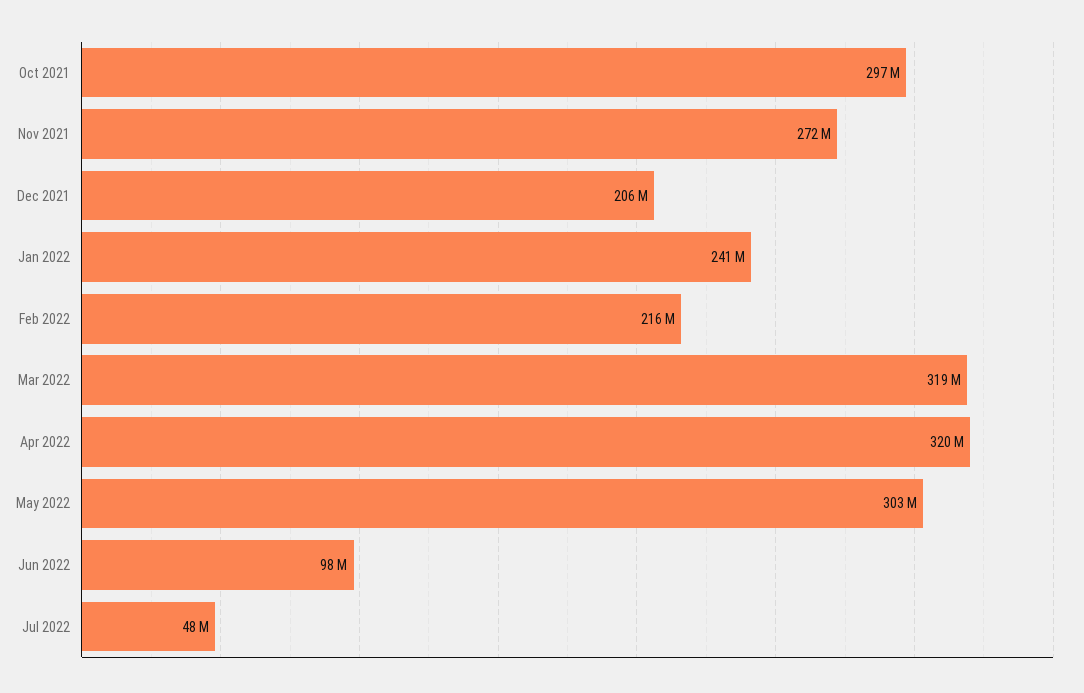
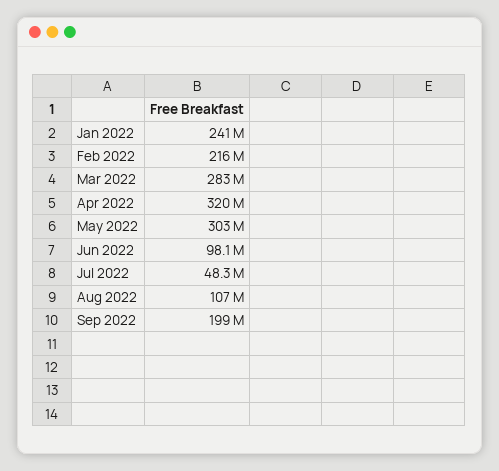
Oct 2021: 297000000 -> none
Nov 2021: 272000000 -> none
Dec 2021: 206000000 -> none
Mar 2022: 319000000 -> 283000000
Aug 2022: none -> 107000000
Sep 2022: none -> 199000000

